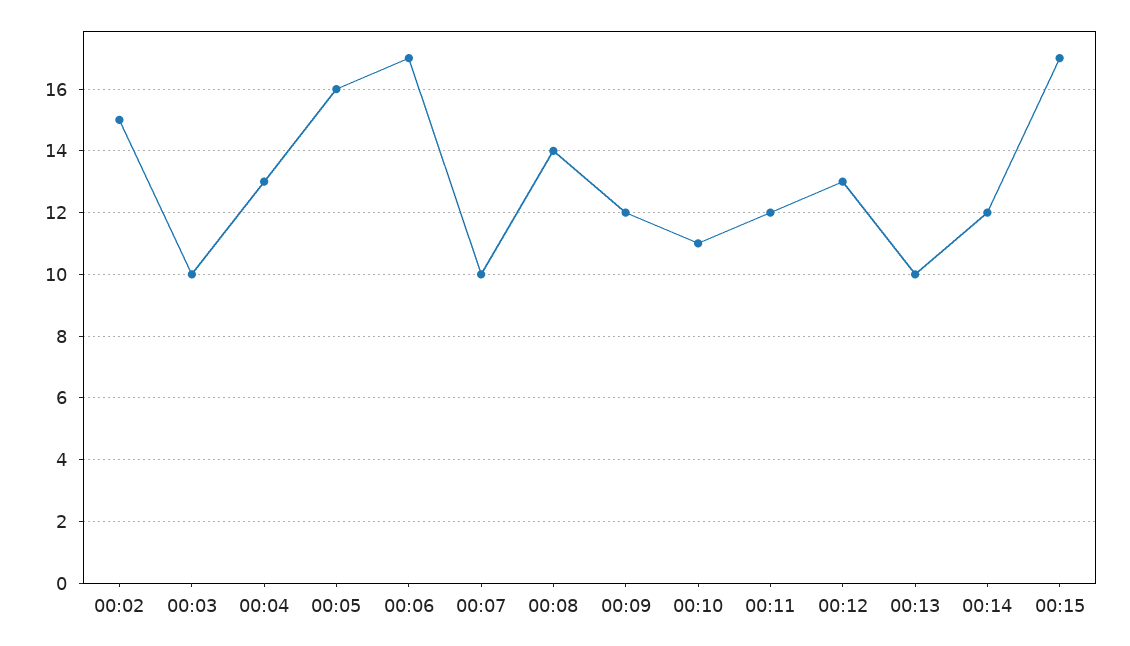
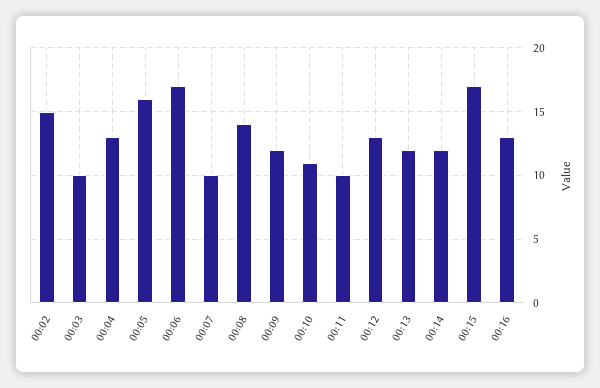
00:11: 12 -> 10
00:13: 10 -> 12
00:16: none -> 13

